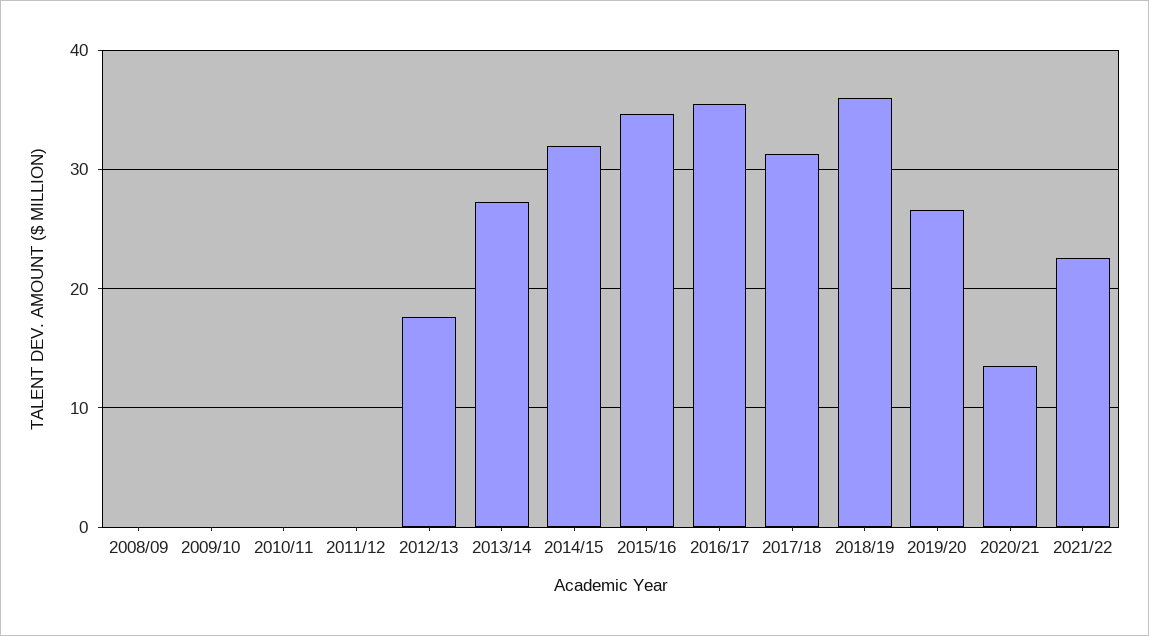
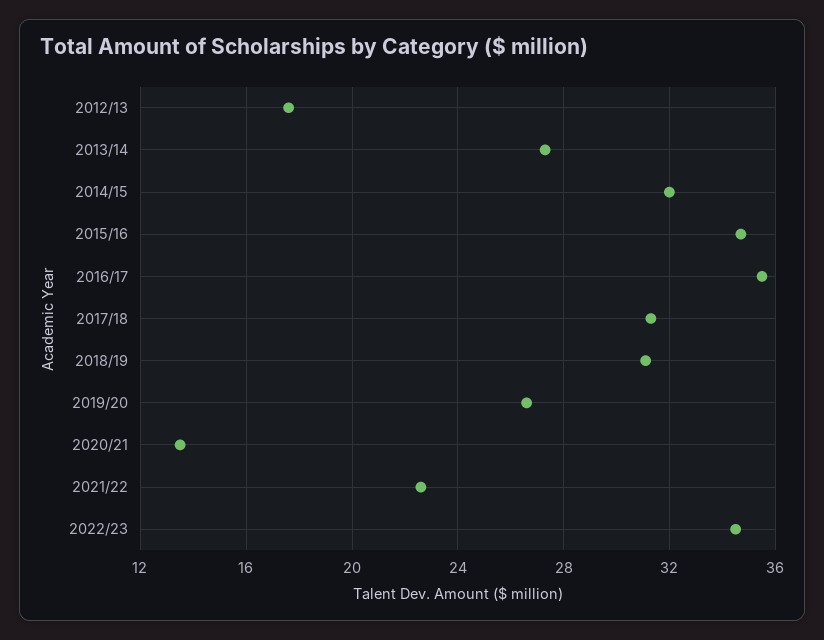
2008/09: 0 -> none
2009/10: 0 -> none
2010/11: 0 -> none
2011/12: 0 -> none
2018/19: 36 -> 31
2022/23: none -> 34.5

